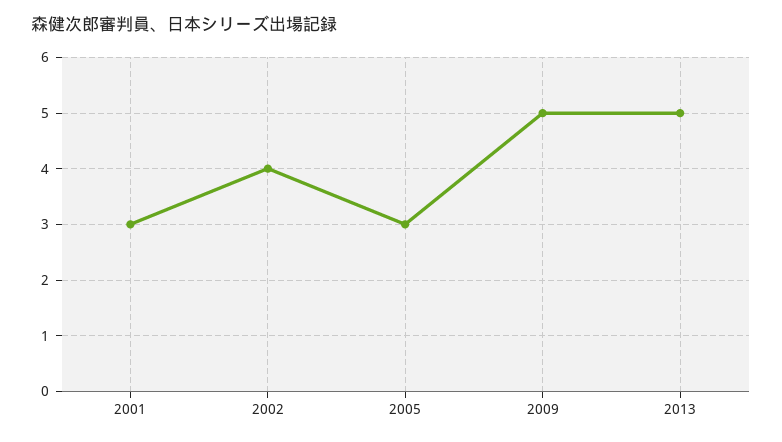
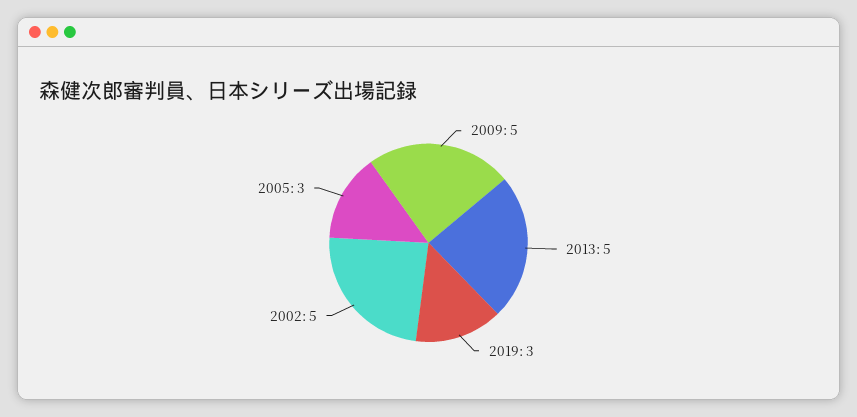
2001: 3 -> none
2002: 4 -> 5
2019: none -> 3

